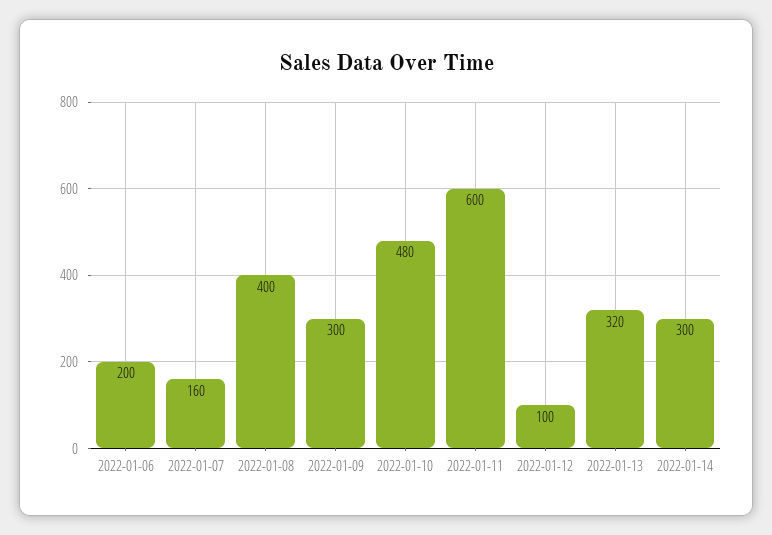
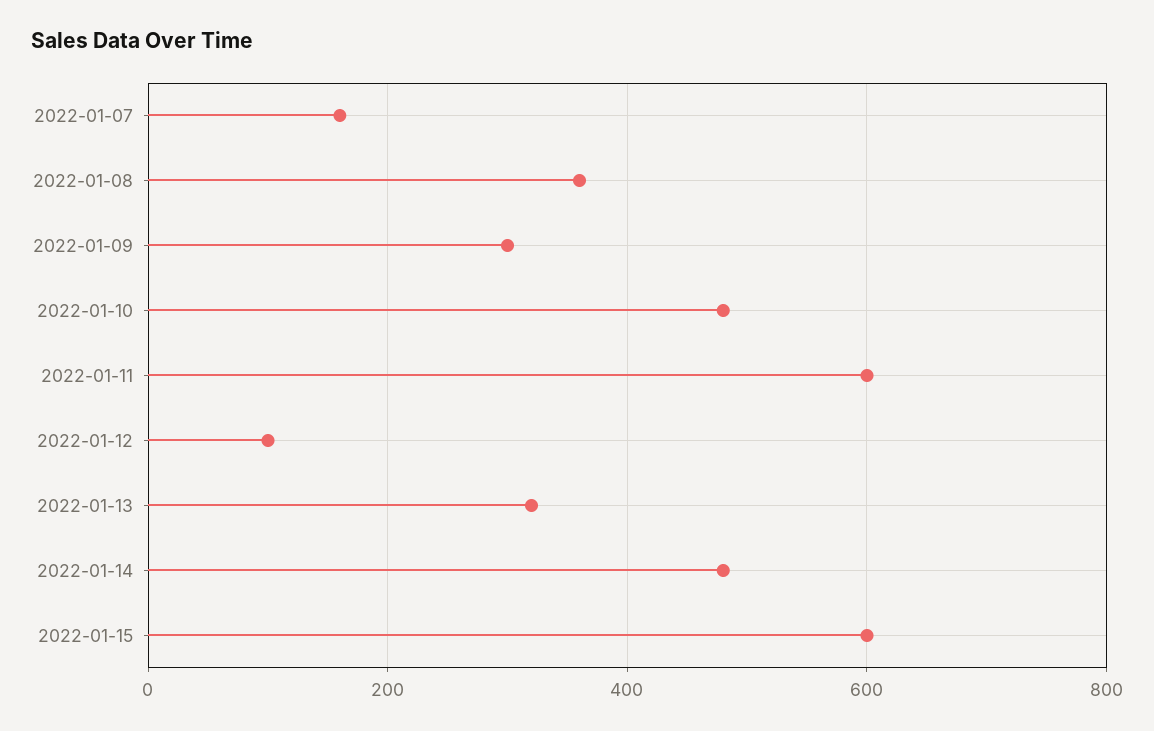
2022-01-06: 200 -> none
2022-01-08: 400 -> 360
2022-01-14: 300 -> 480
2022-01-15: none -> 600

